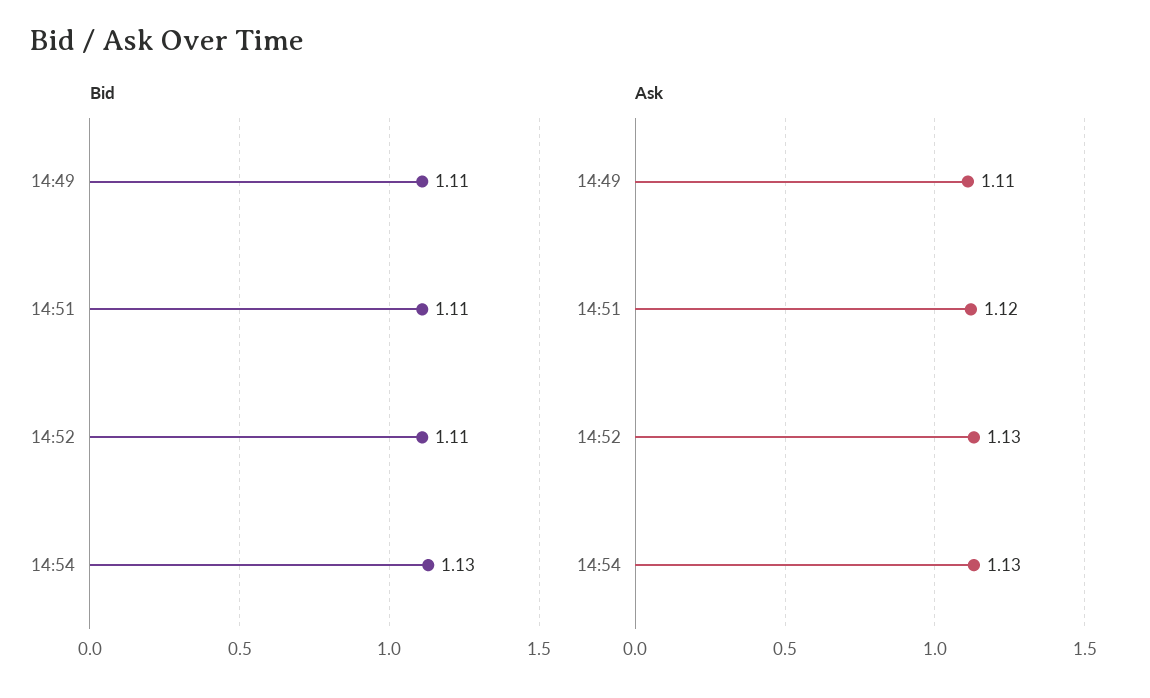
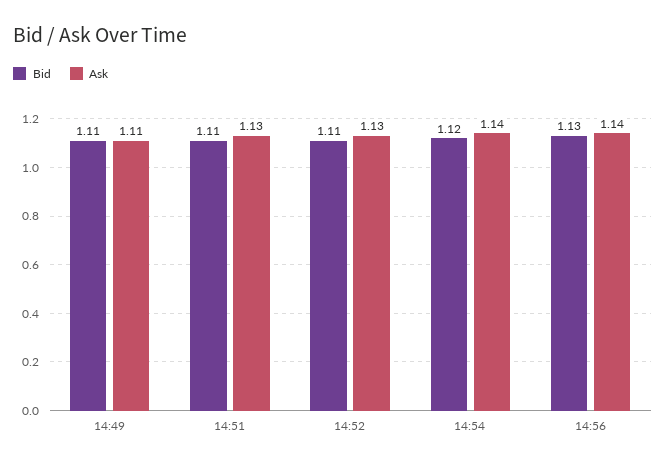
Bid, 14:54: 1.13 -> 1.12
Ask, 14:51: 1.12 -> 1.13
Ask, 14:54: 1.13 -> 1.14
Bid, 14:56: none -> 1.13
Ask, 14:56: none -> 1.14

